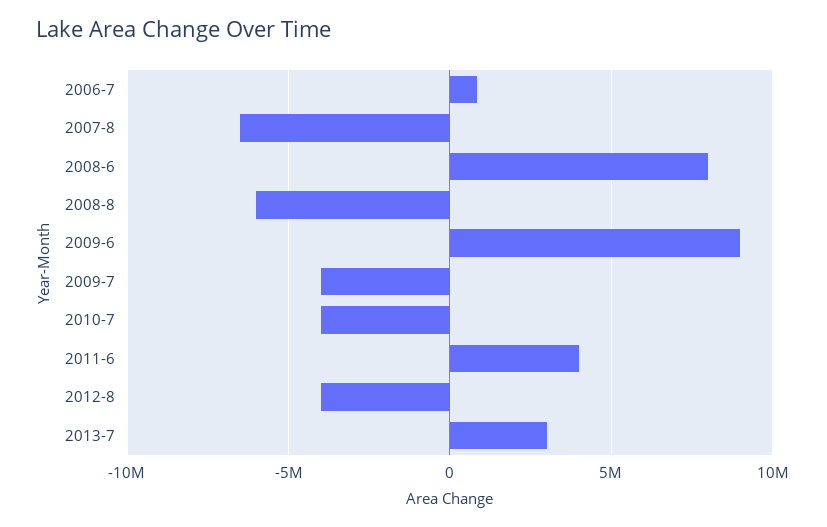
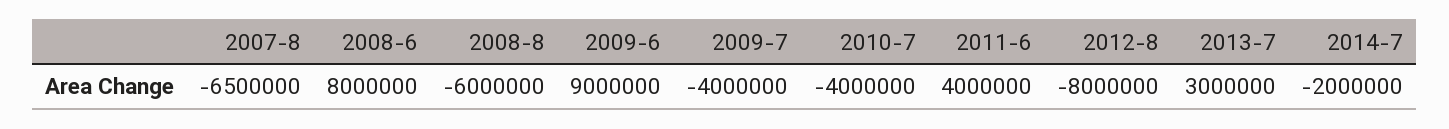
2006-7: 1000000 -> none
2012-8: -4000000 -> -8000000
2014-7: none -> -2000000

